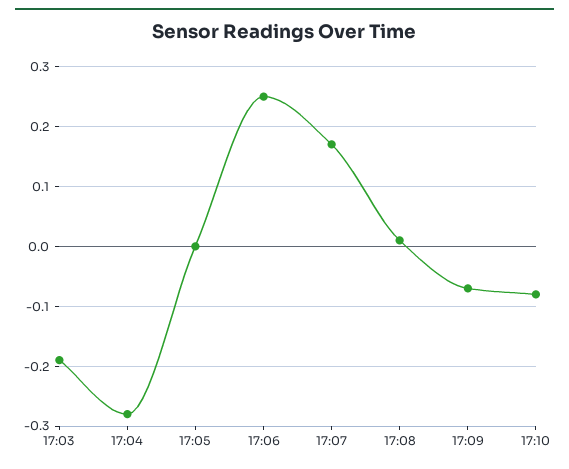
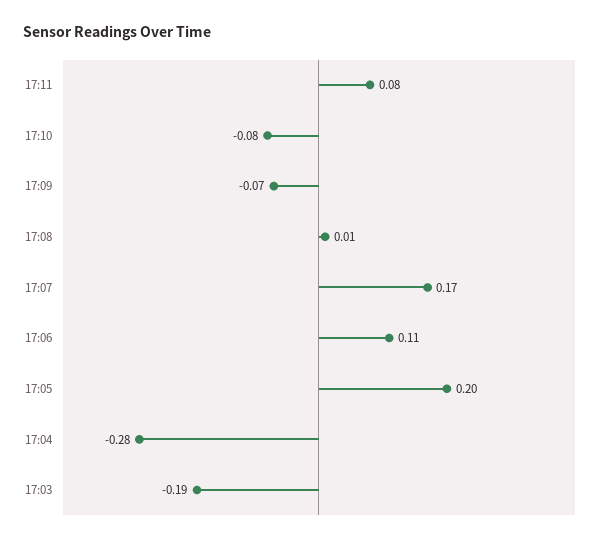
17:05: 0 -> 0.2
17:06: 0.25 -> 0.11
17:11: none -> 0.08

